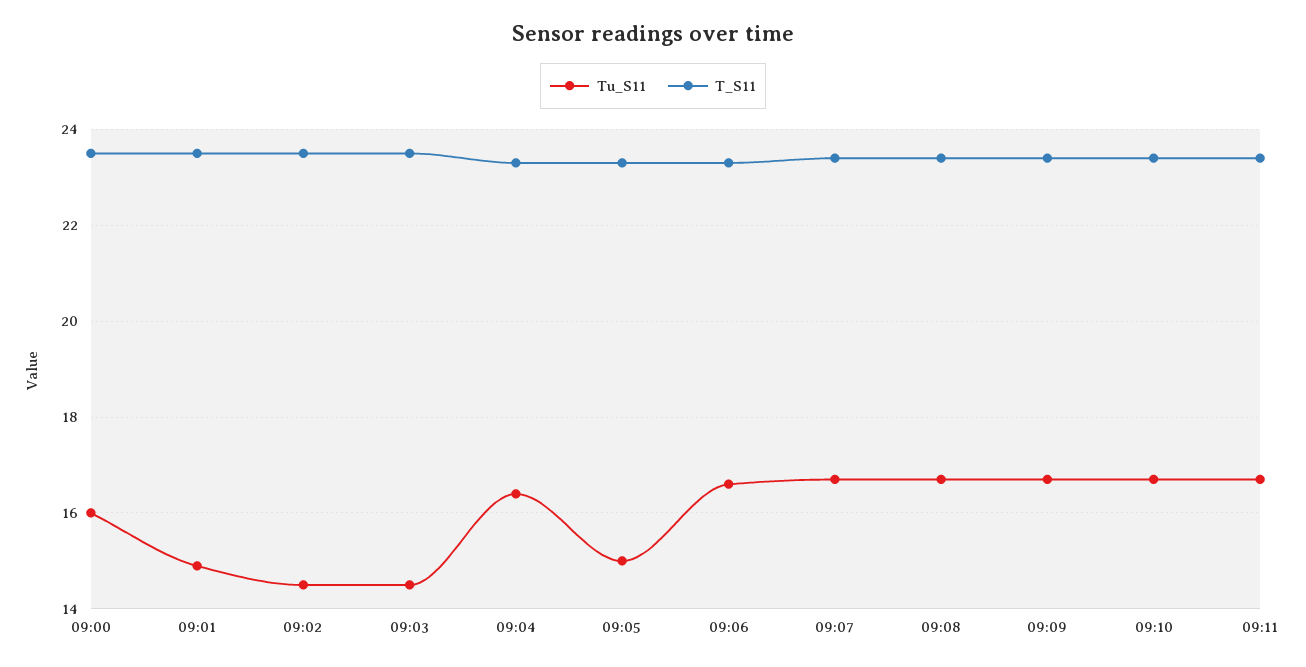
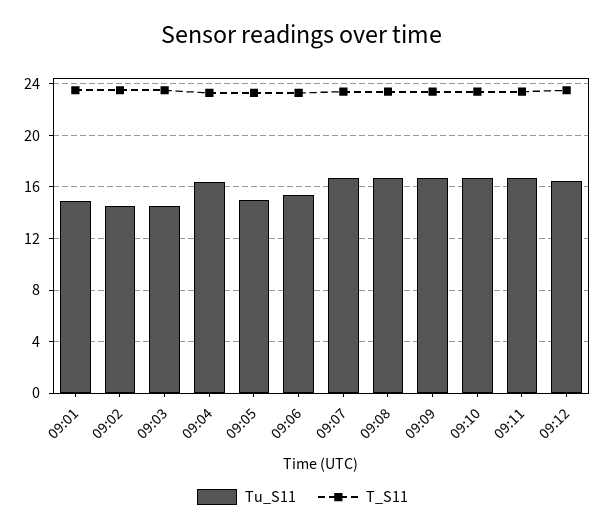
Tu_S11, 09:00: 16 -> none
T_S11, 09:00: 23.5 -> none
Tu_S11, 09:06: 16.5 -> 15.5
Tu_S11, 09:12: none -> 16.5
T_S11, 09:12: none -> 23.5

